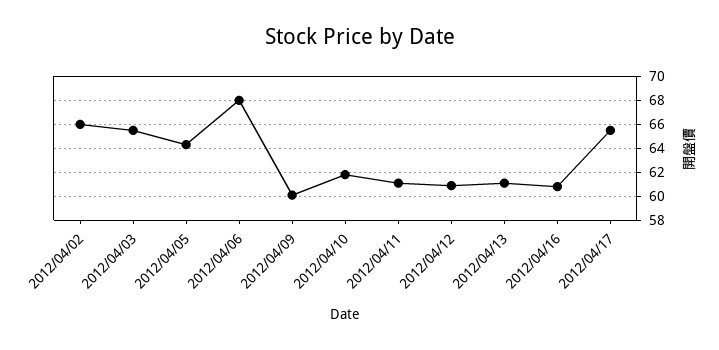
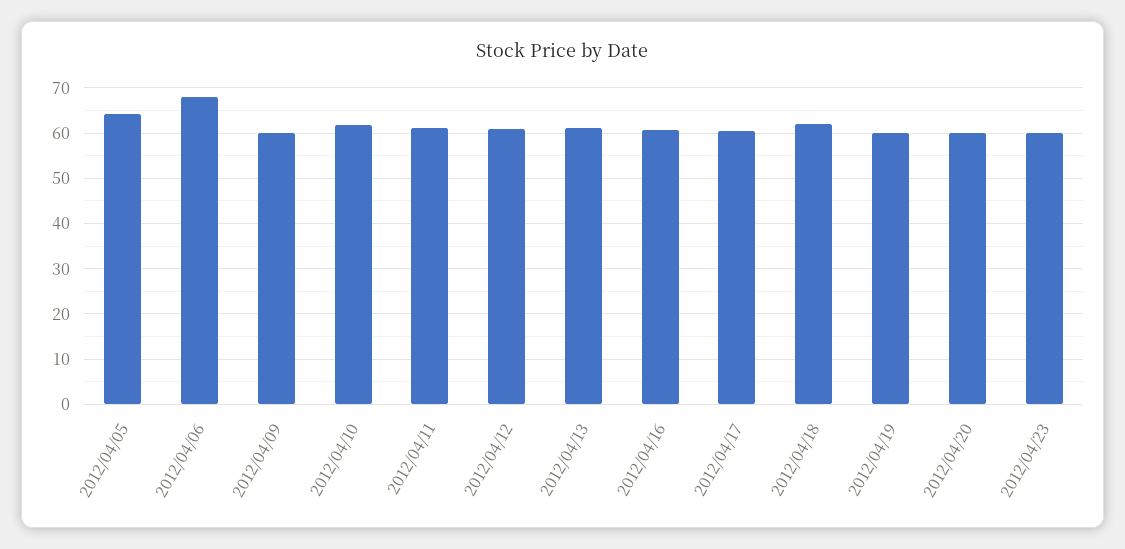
2012/04/02: 66 -> none
2012/04/03: 65.5 -> none
2012/04/17: 65.5 -> 60
2012/04/18: none -> 62
2012/04/19: none -> 60
2012/04/20: none -> 60
2012/04/23: none -> 60

